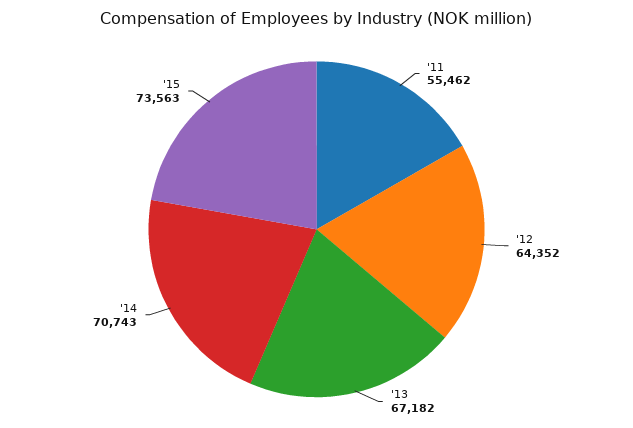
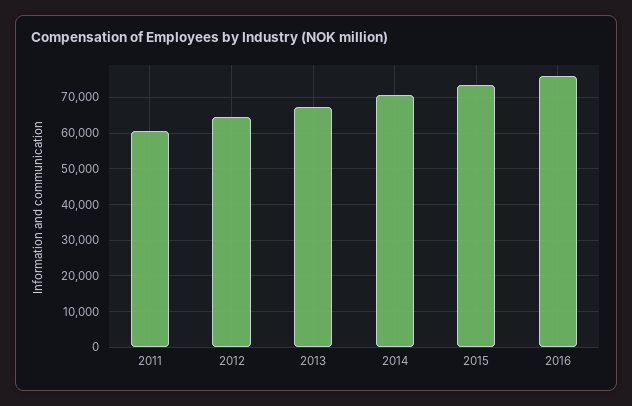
'11: 55462 -> 60000
2016: none -> 76000

